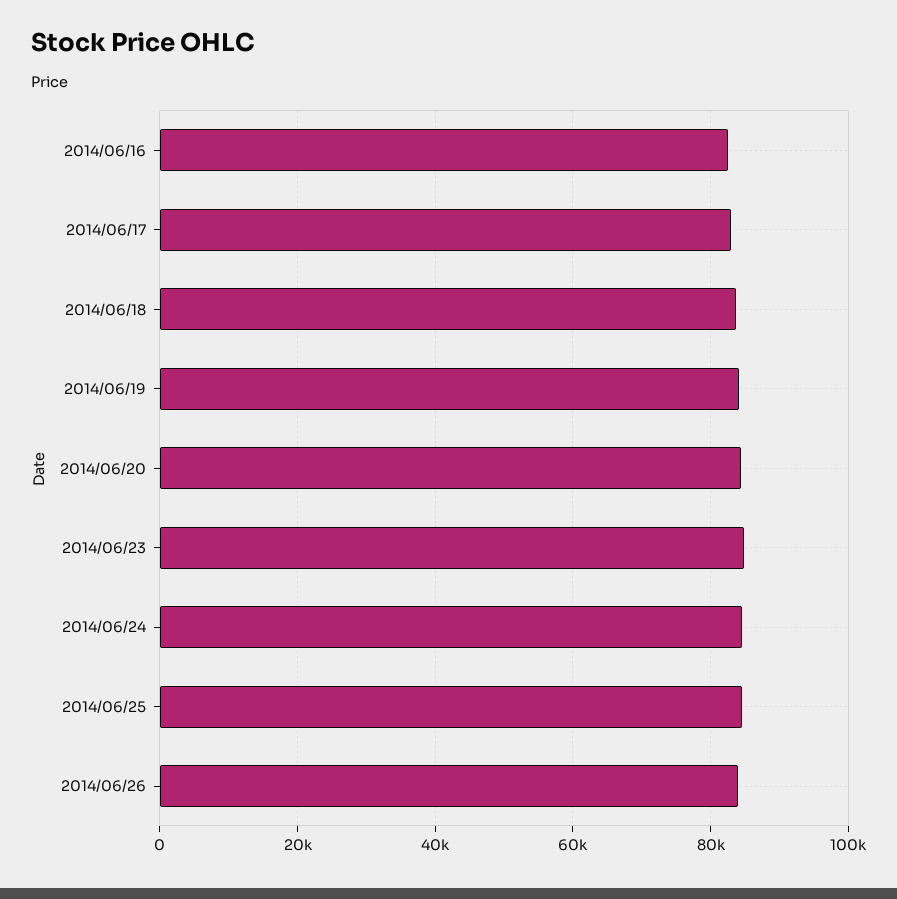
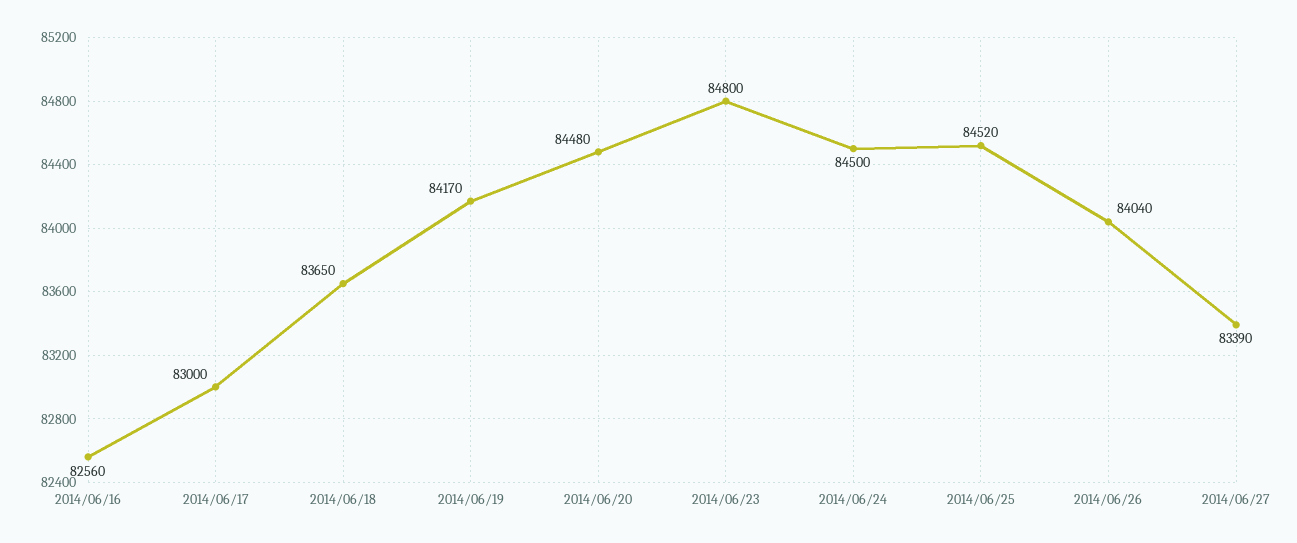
2014/06/27: none -> 83390

